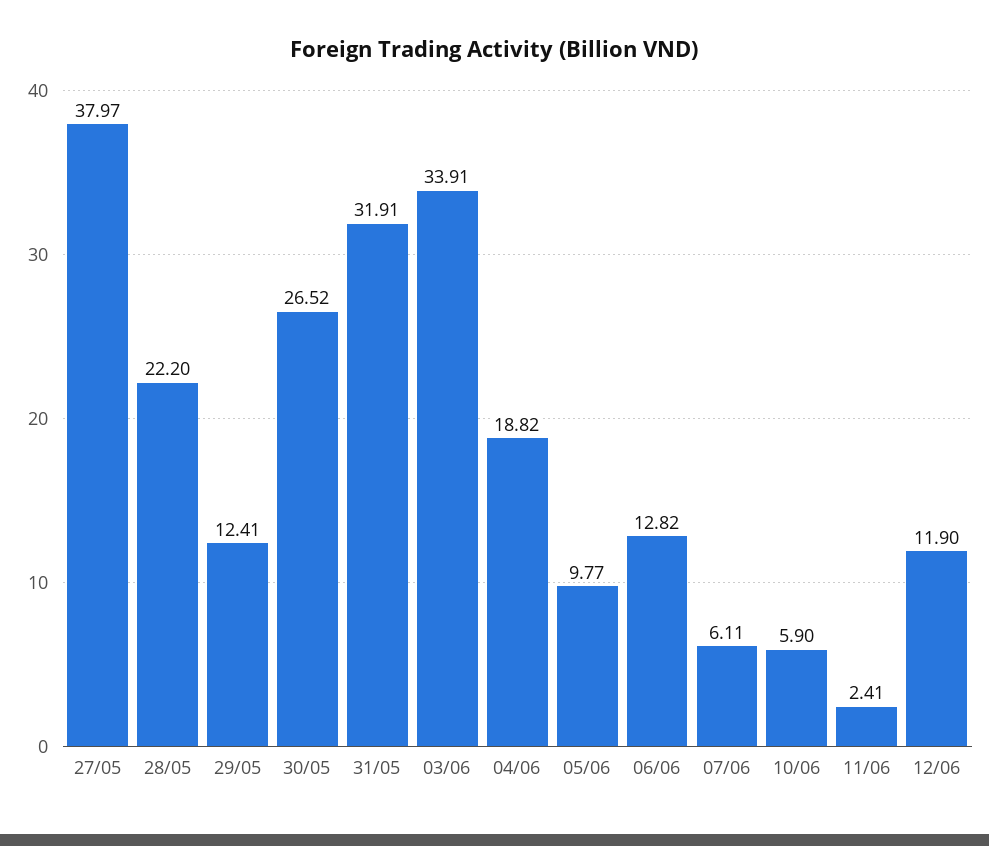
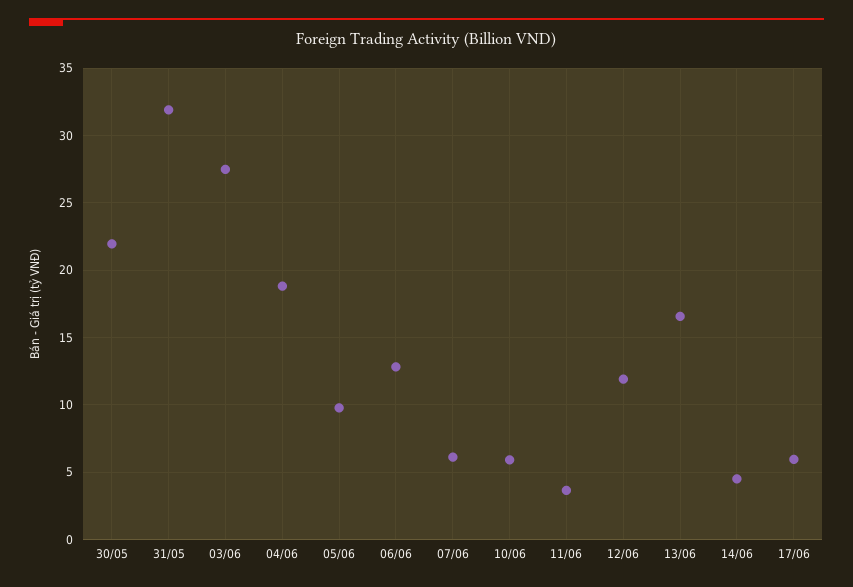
27/05: 37.97 -> none
28/05: 22.2 -> none
29/05: 12.41 -> none
30/05: 26.52 -> 22
03/06: 33.91 -> 27.5
11/06: 2.41 -> 3.5
13/06: none -> 16.5
14/06: none -> 4.5
17/06: none -> 6

